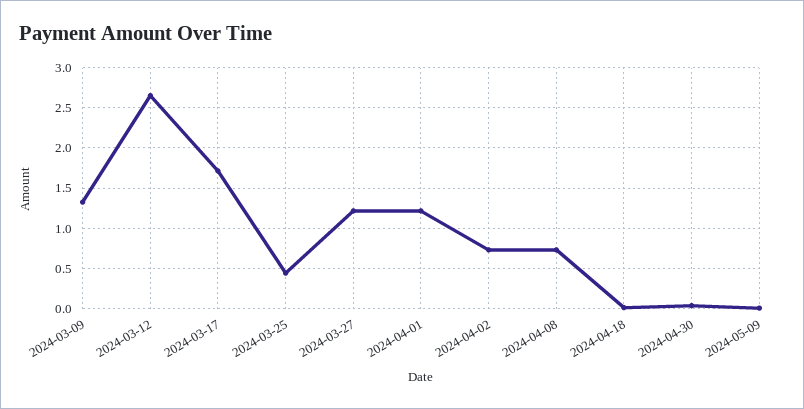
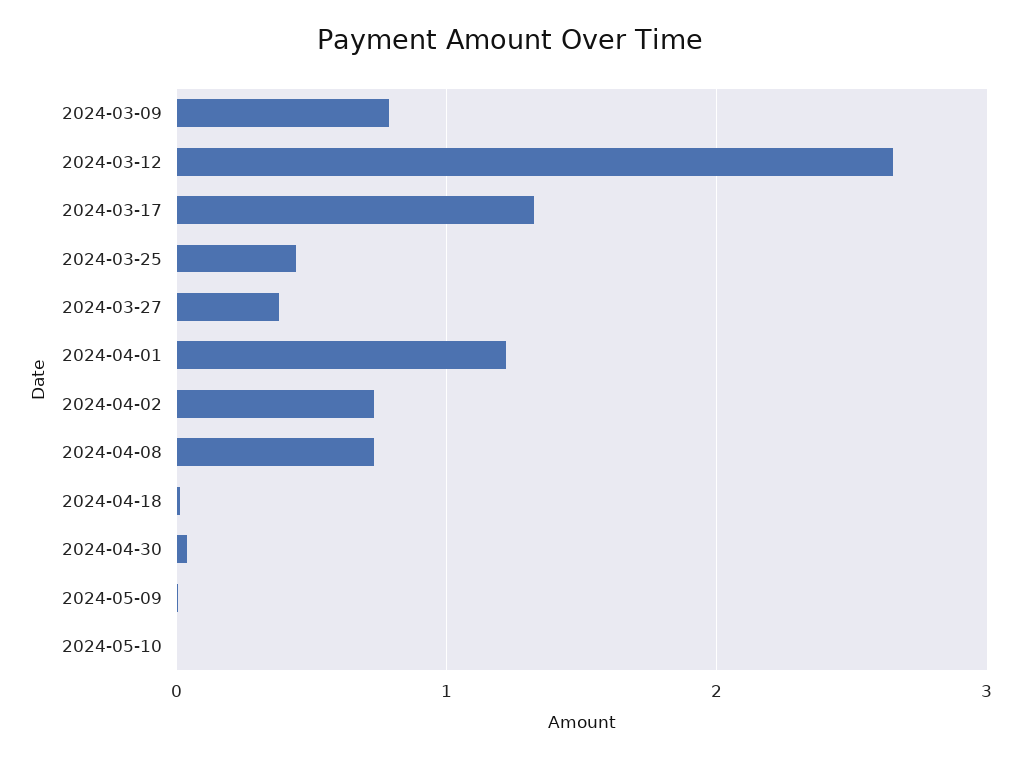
2024-03-09: 1.3 -> 0.8
2024-03-17: 1.7 -> 1.3
2024-03-27: 1.2 -> 0.4
2024-05-10: none -> 0

